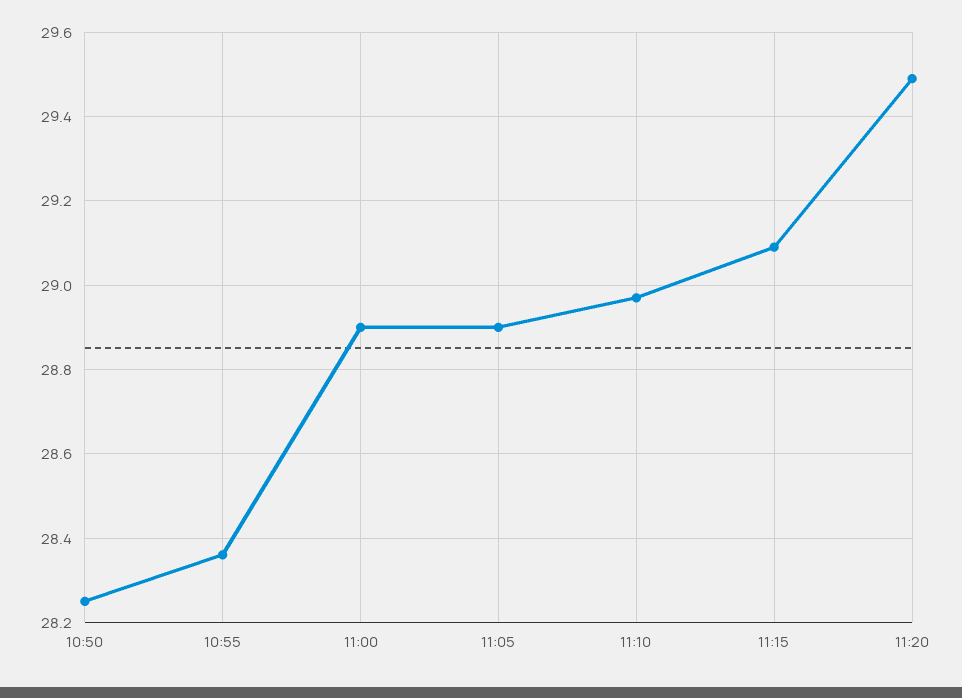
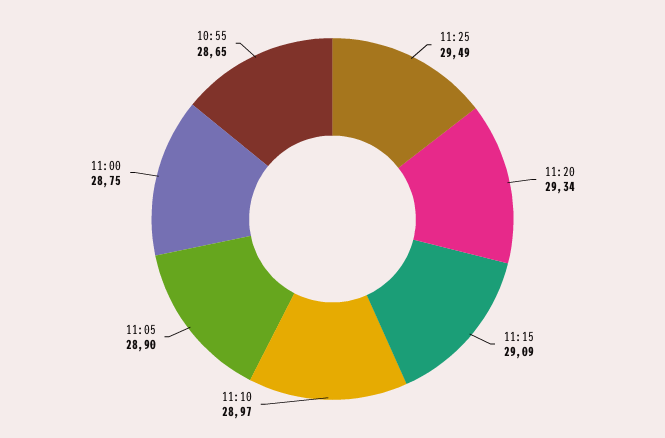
10:50: 28.25 -> none
10:55: 28.35 -> 28.65
11:00: 28.9 -> 28.75
11:20: 29.5 -> 29.34
11:25: none -> 29.49

